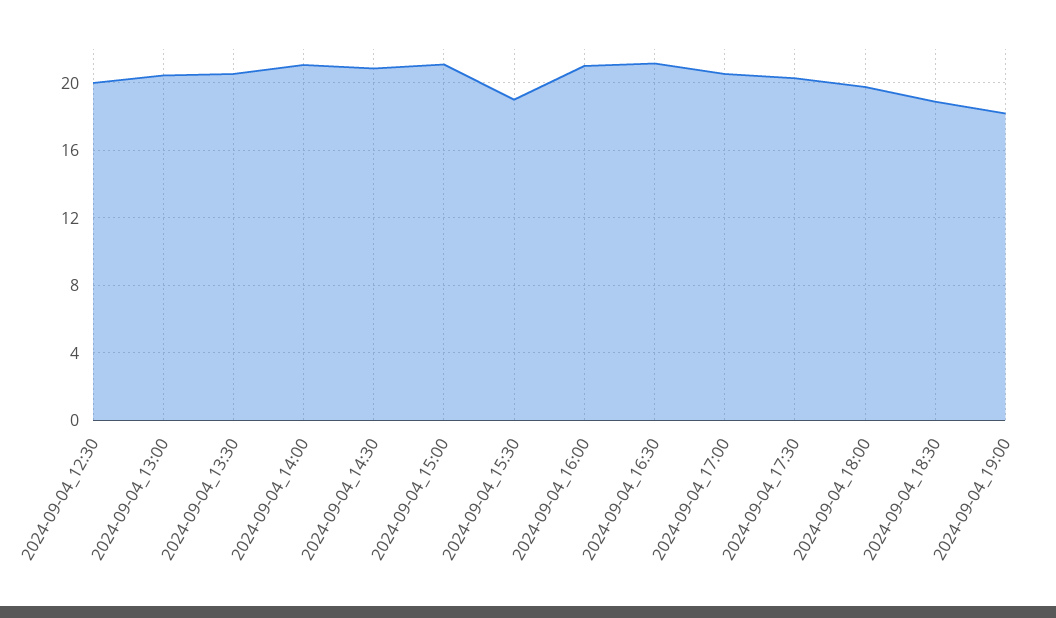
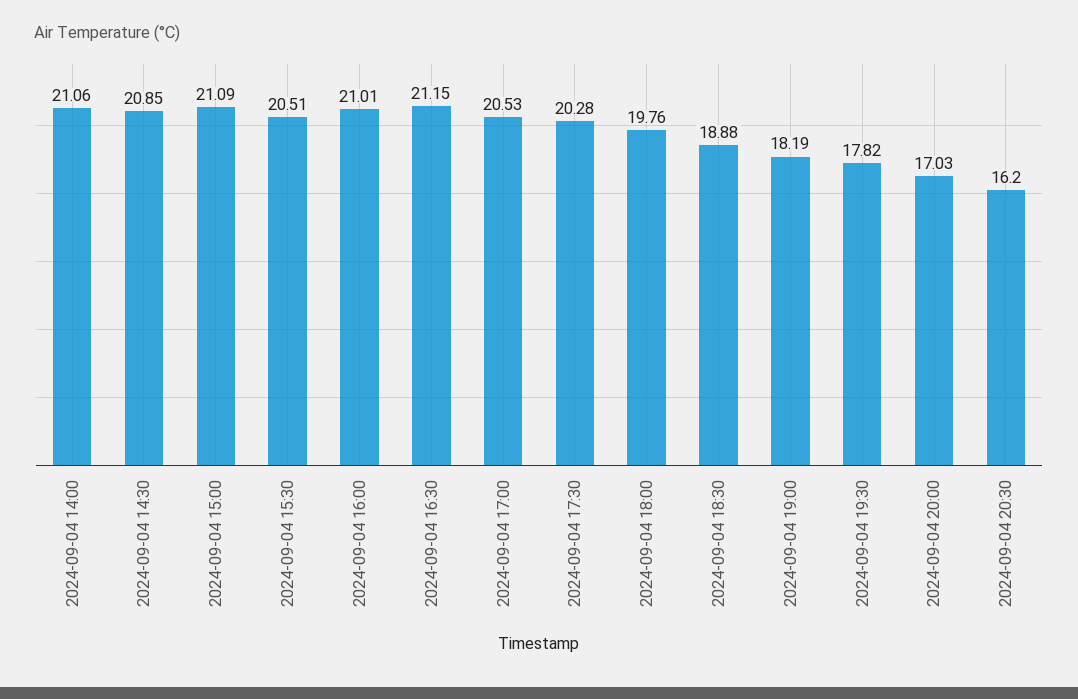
2024-09-04_12:30: 20 -> none
2024-09-04_13:00: 20.5 -> none
2024-09-04_13:30: 20.5 -> none
2024-09-04_15:30: 19 -> 20.51
2024-09-04 19:30: none -> 17.82
2024-09-04 20:00: none -> 17.03
2024-09-04 20:30: none -> 16.2

